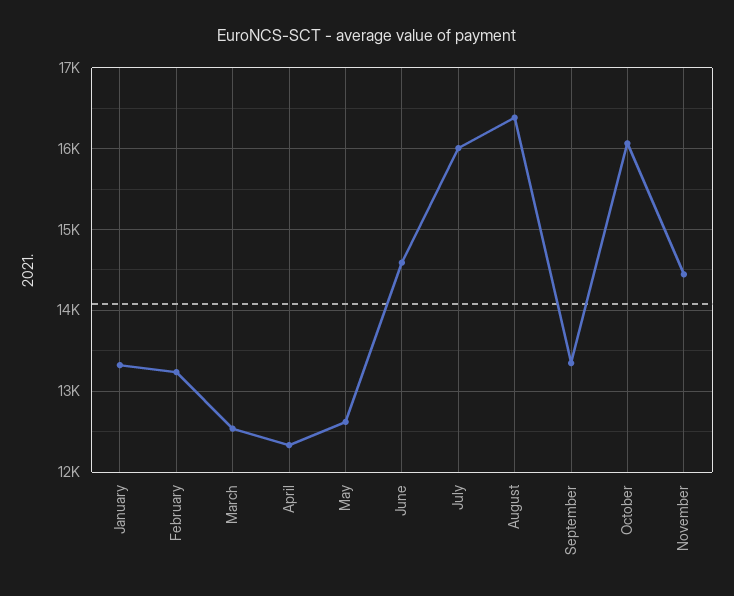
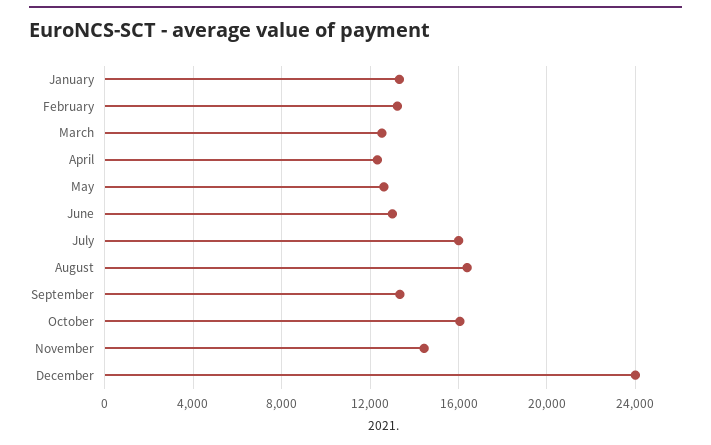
June: 14600 -> 13000
December: none -> 24000

